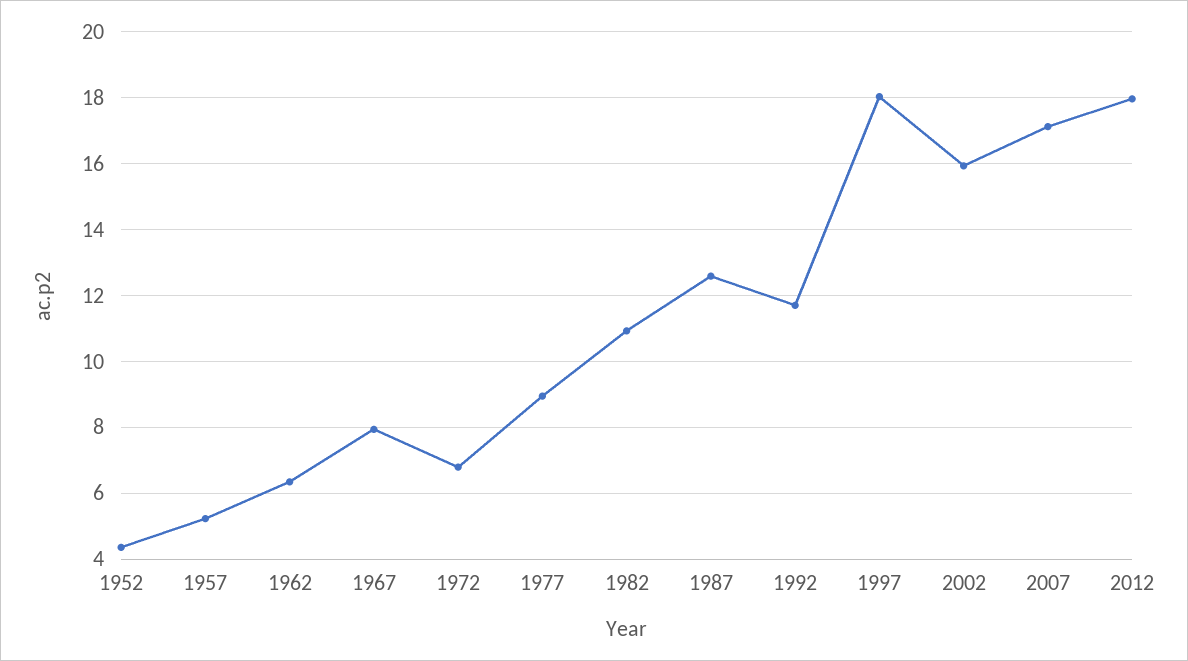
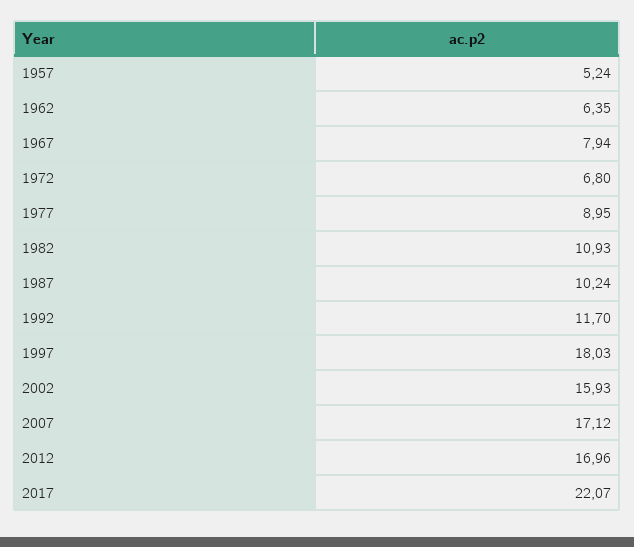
1952: 4.4 -> none
1987: 12.6 -> 10.24
2012: 18 -> 16.96
2017: none -> 22.07

